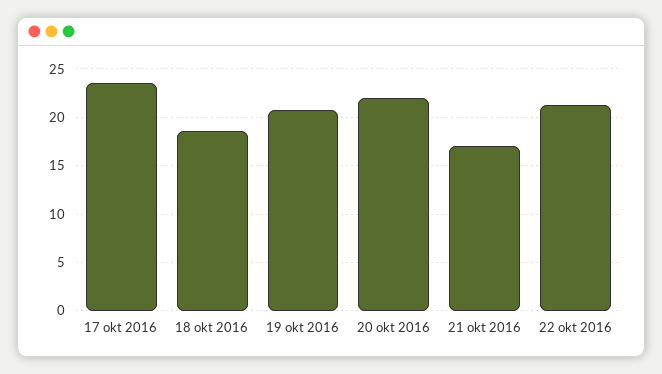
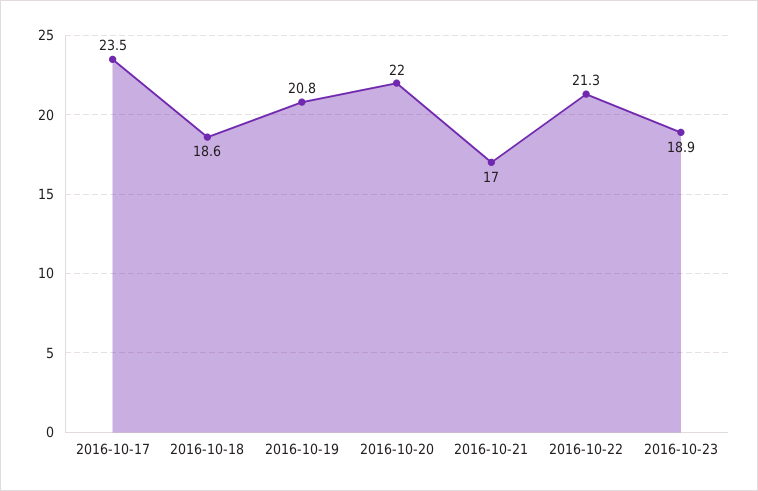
2016-10-23: none -> 18.9

